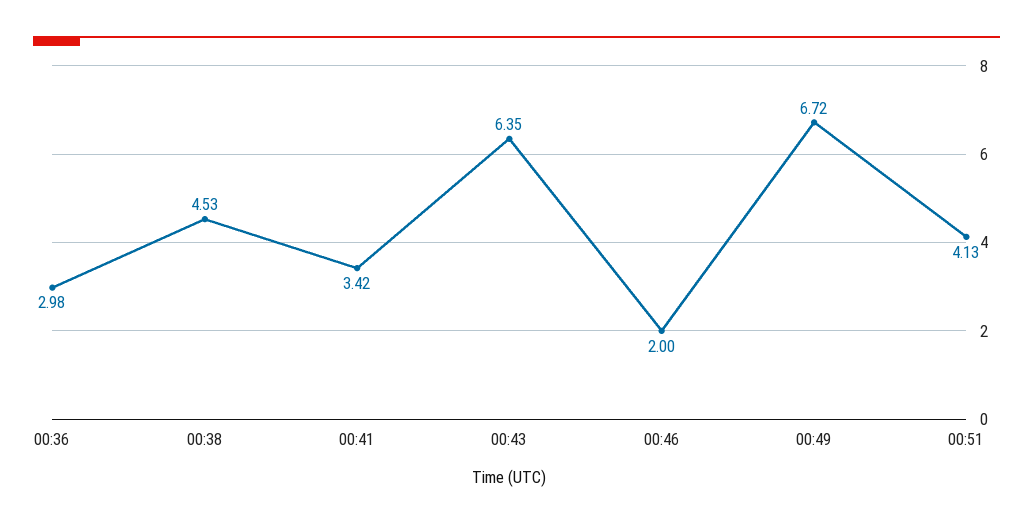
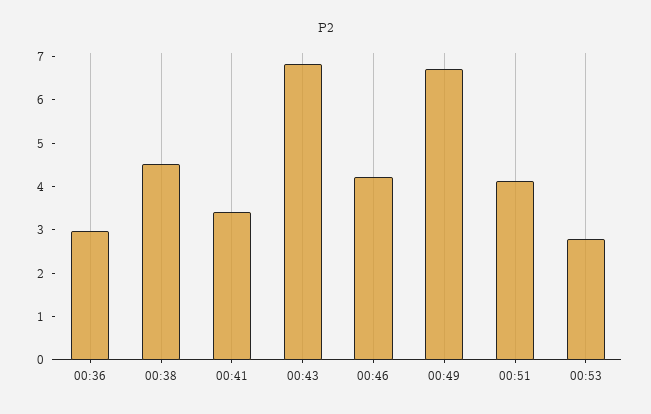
00:43: 6.35 -> 6.8
00:46: 2 -> 4.2
00:53: none -> 2.8

